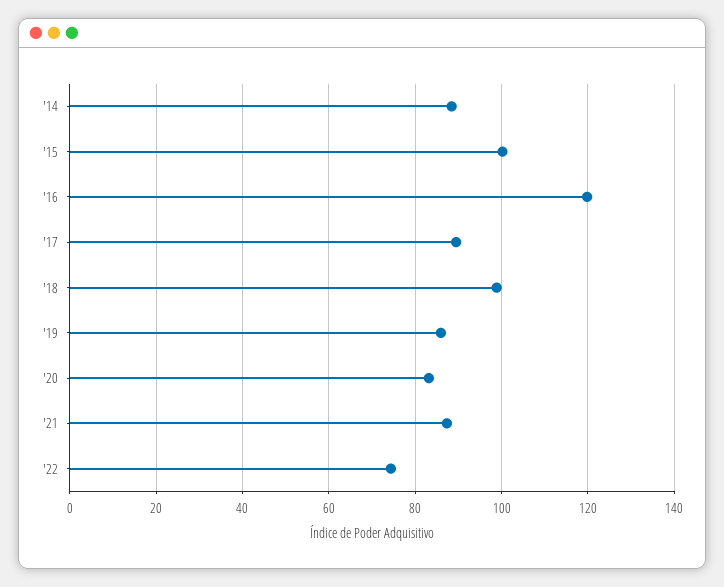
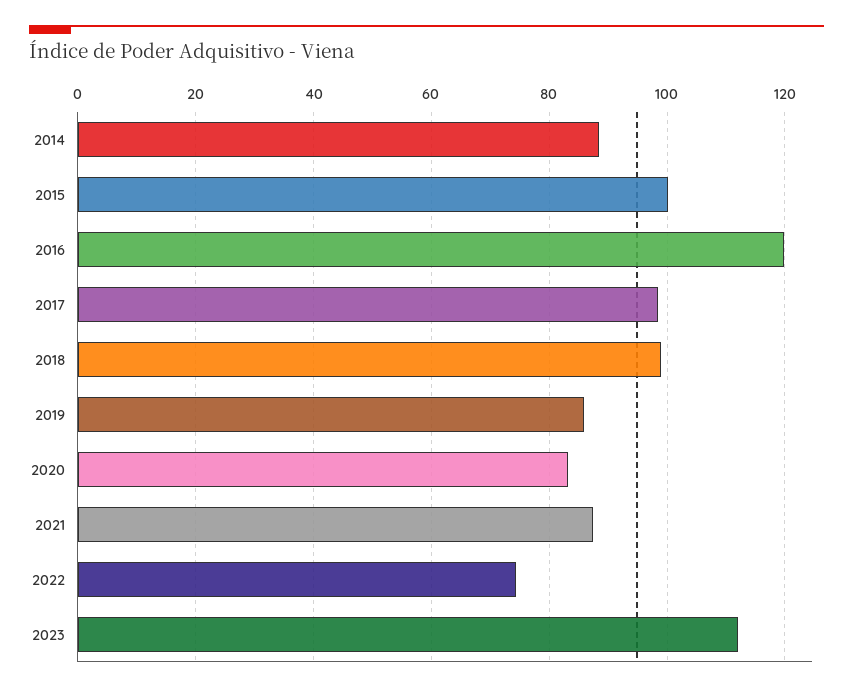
'17: 90 -> 98
2023: none -> 112

